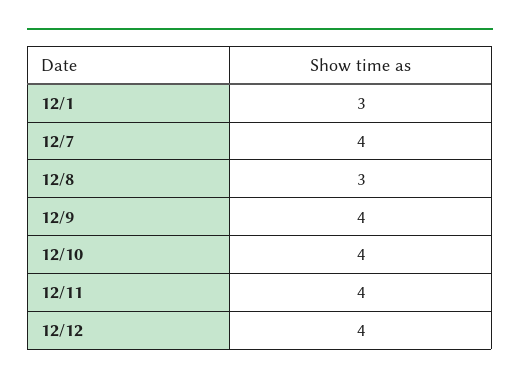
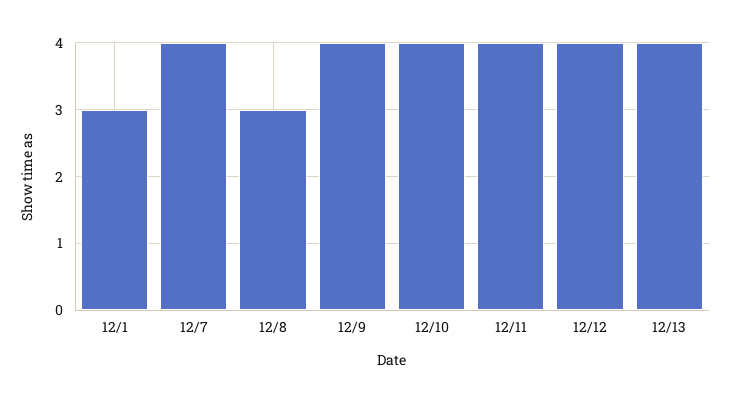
12/13: none -> 4

